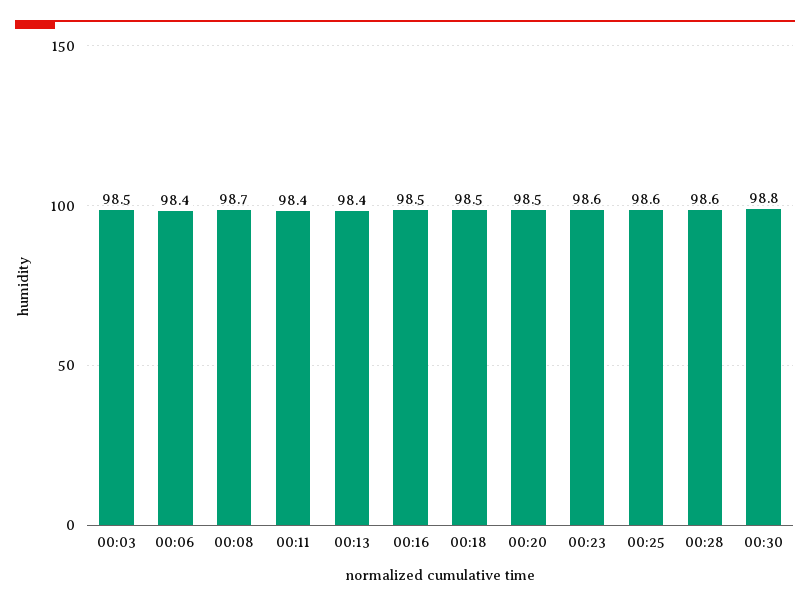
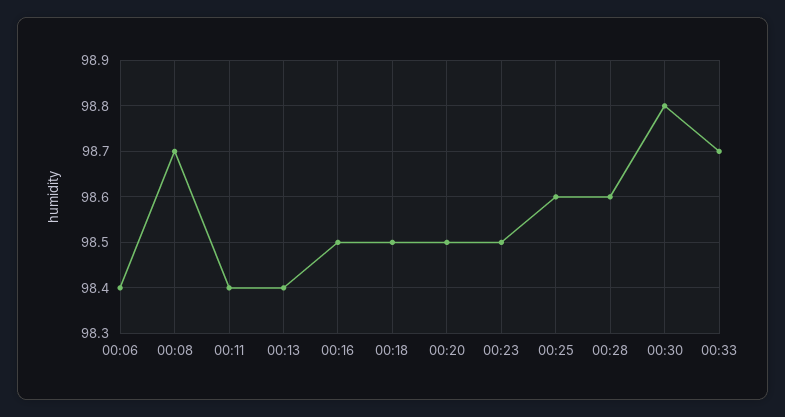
00:03: 98.5 -> none
00:23: 98.6 -> 98.5
00:33: none -> 98.7

